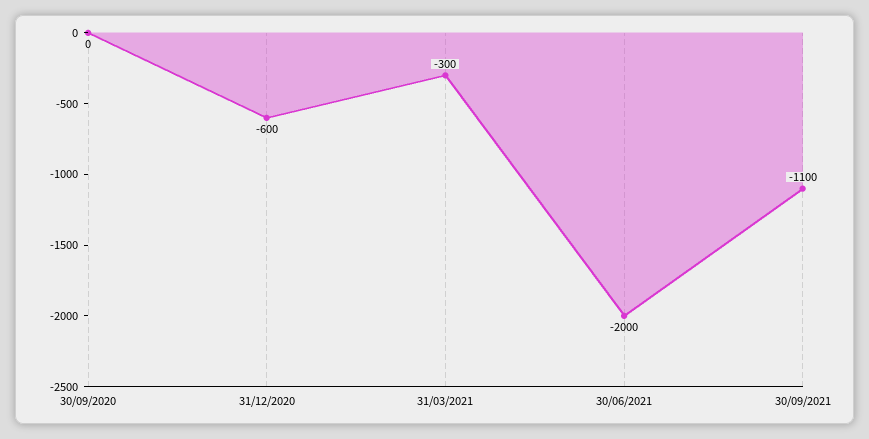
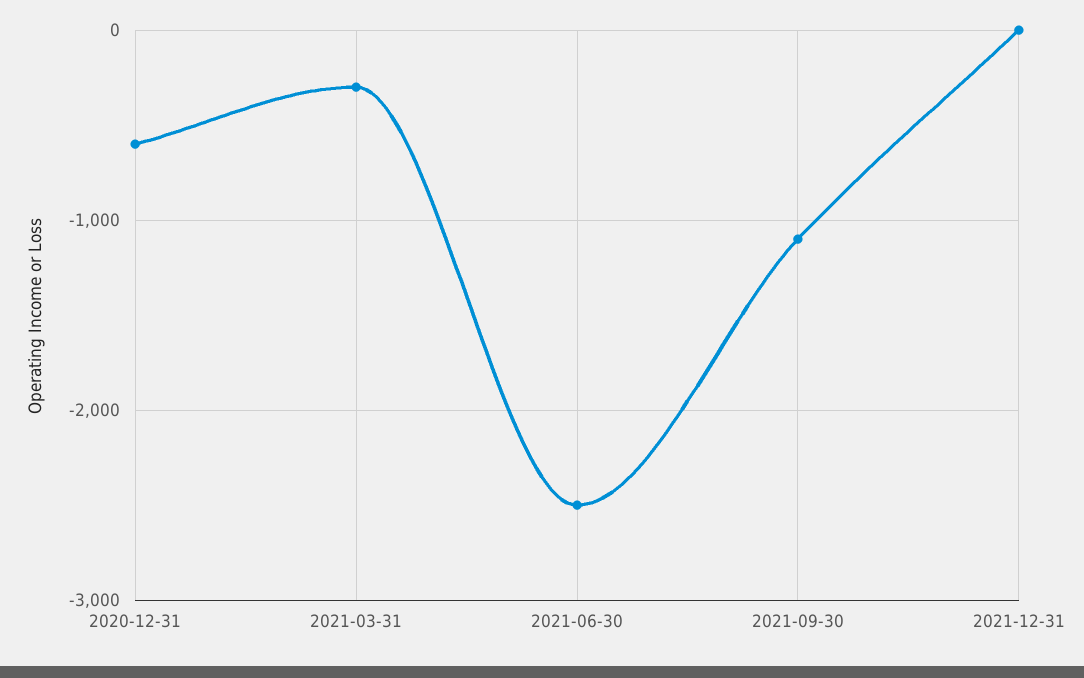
30/09/2020: 0 -> none
30/06/2021: -2000 -> -2500
2021-12-31: none -> 0

